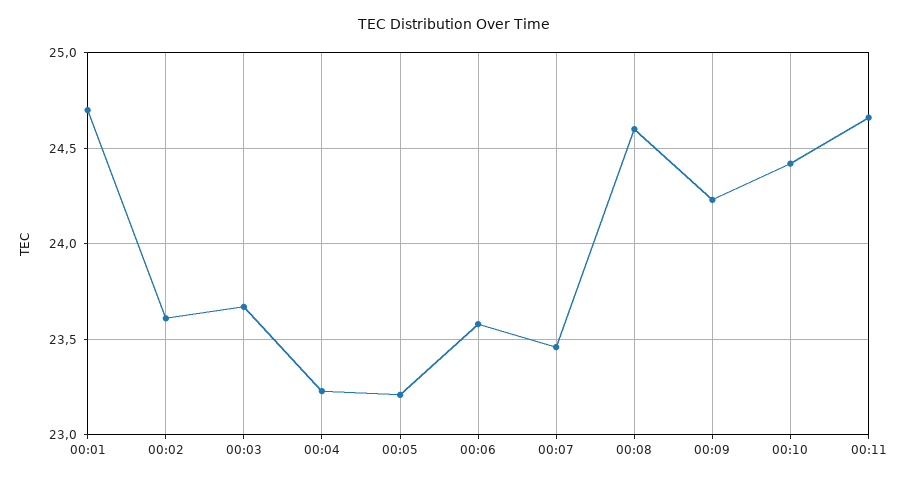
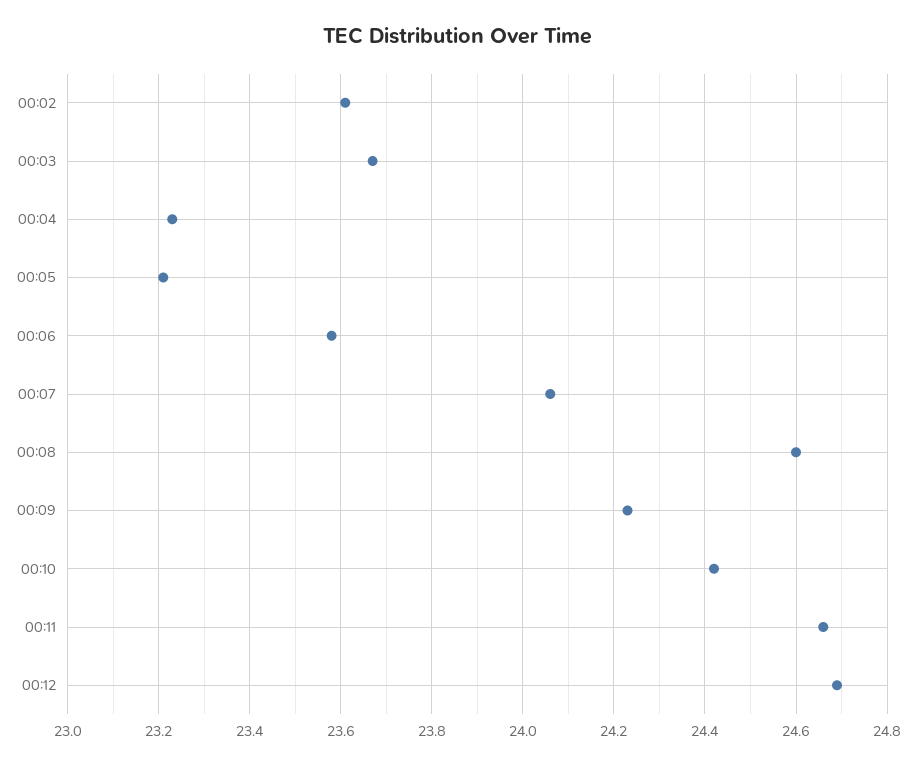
00:01: 24.7 -> none
00:07: 23.45 -> 24.05
00:12: none -> 24.7

